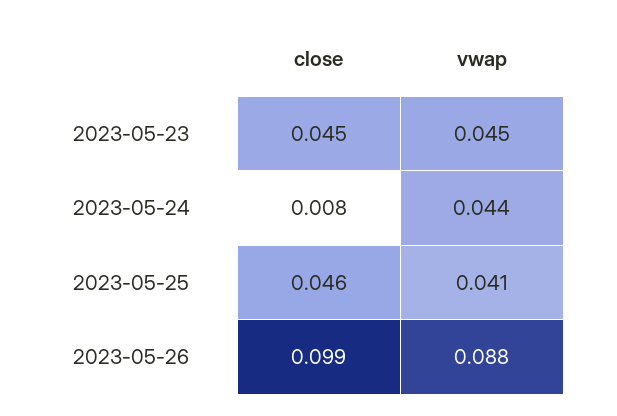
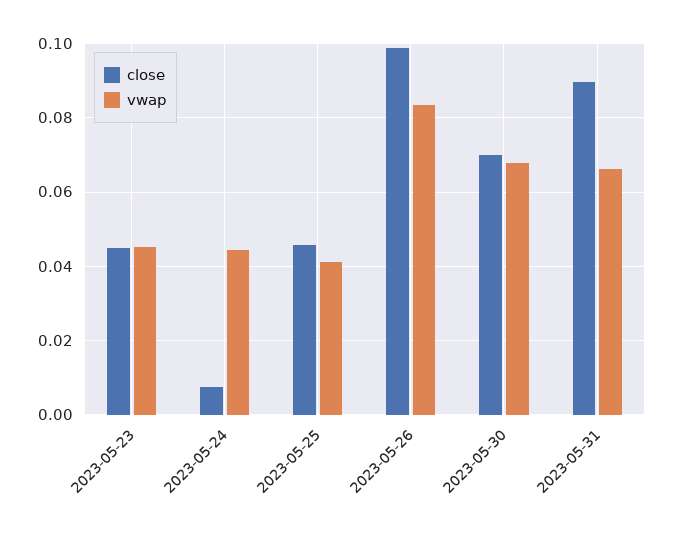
vwap, 2023-05-26: 0.088 -> 0.084
close, 2023-05-30: none -> 0.07
vwap, 2023-05-30: none -> 0.068
close, 2023-05-31: none -> 0.09
vwap, 2023-05-31: none -> 0.066

